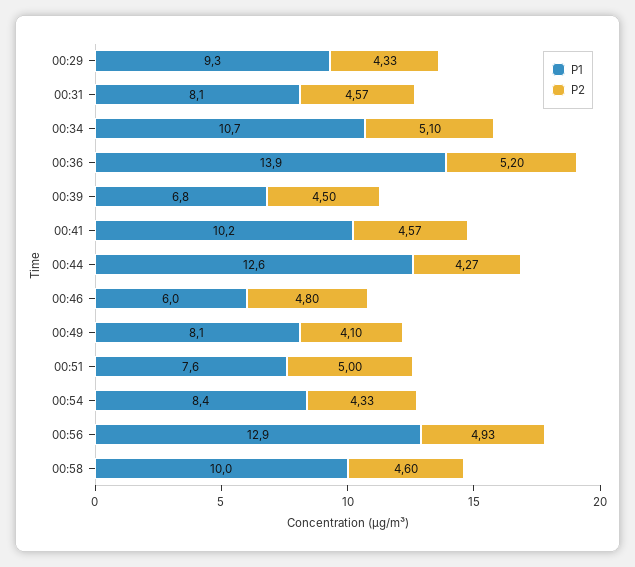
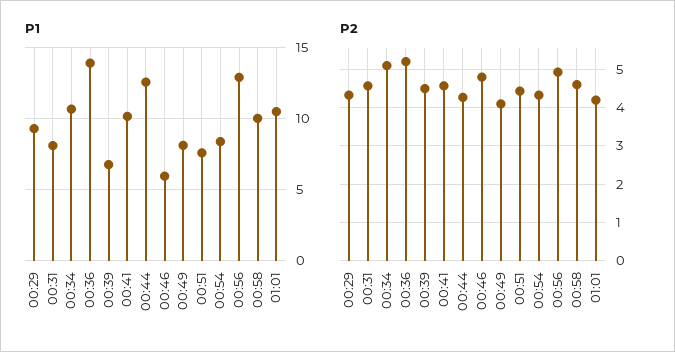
P2, 00:51: 5 -> 4.4
P1, 01:01: none -> 10.5
P2, 01:01: none -> 4.2

